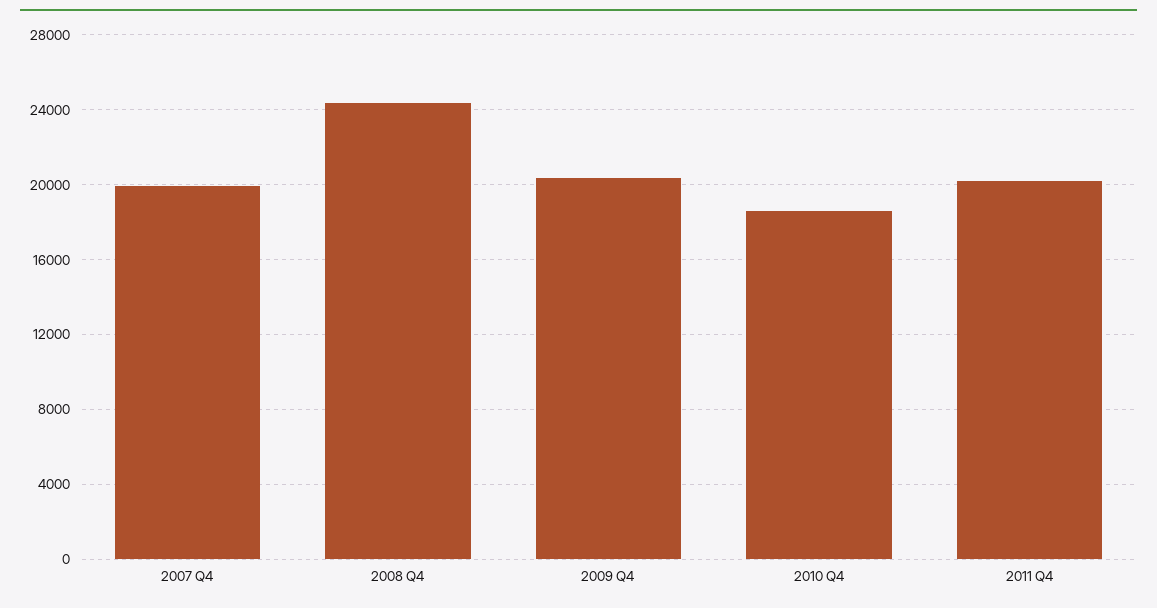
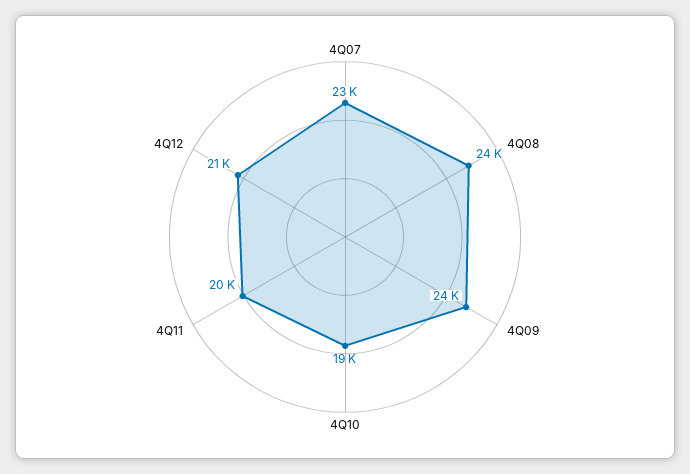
2007 Q4: 20000 -> 23000
2009 Q4: 20500 -> 24000
4Q12: none -> 21000

